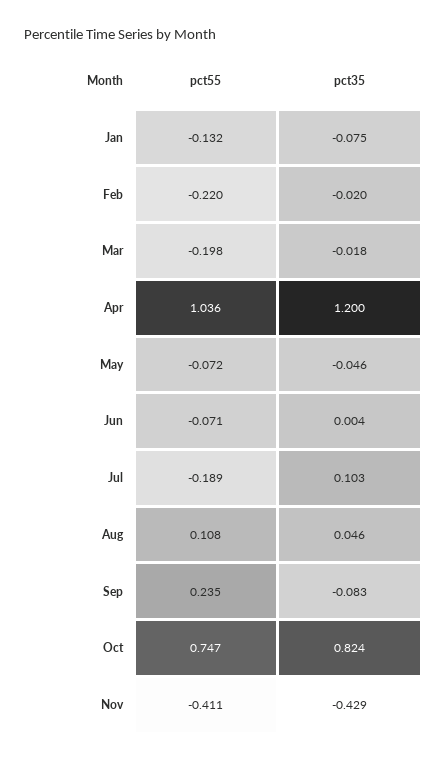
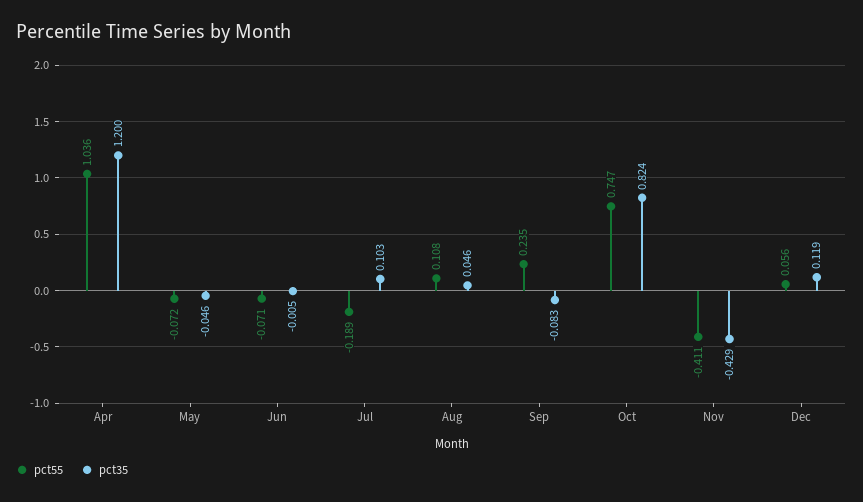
pct55, Jan: -0.132 -> none
pct35, Jan: -0.075 -> none
pct55, Feb: -0.22 -> none
pct35, Feb: -0.02 -> none
pct55, Mar: -0.198 -> none
pct35, Mar: -0.018 -> none
pct35, Jun: 0.004 -> -0.005
pct55, Dec: none -> 0.056
pct35, Dec: none -> 0.119

